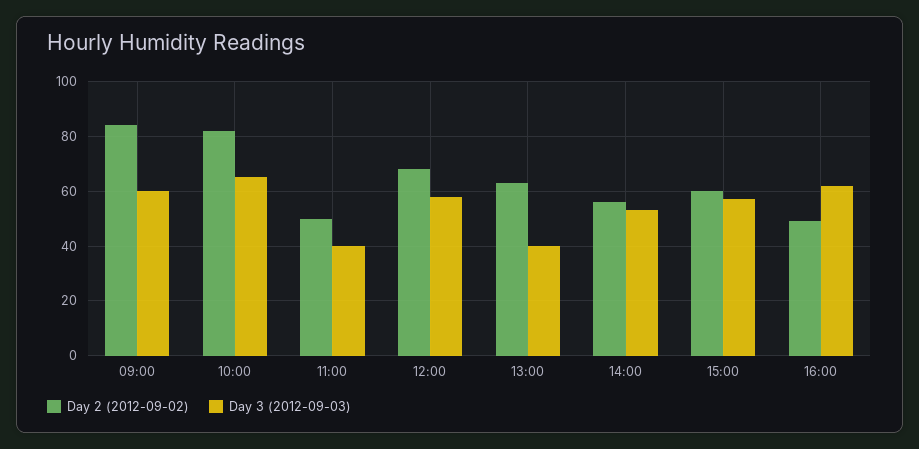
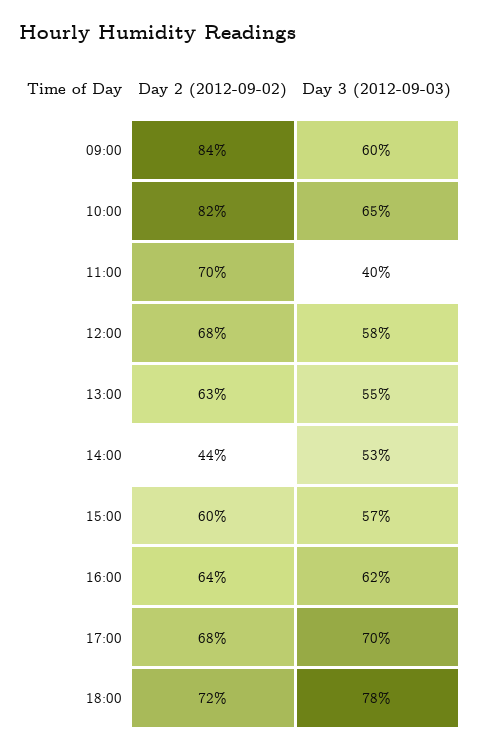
Day 2 (2012-09-02), 11:00: 50 -> 70
Day 3 (2012-09-03), 13:00: 40 -> 55
Day 2 (2012-09-02), 14:00: 55 -> 44
Day 2 (2012-09-02), 16:00: 50 -> 64
Day 2 (2012-09-02), 17:00: none -> 68
Day 3 (2012-09-03), 17:00: none -> 70
Day 2 (2012-09-02), 18:00: none -> 72
Day 3 (2012-09-03), 18:00: none -> 78

